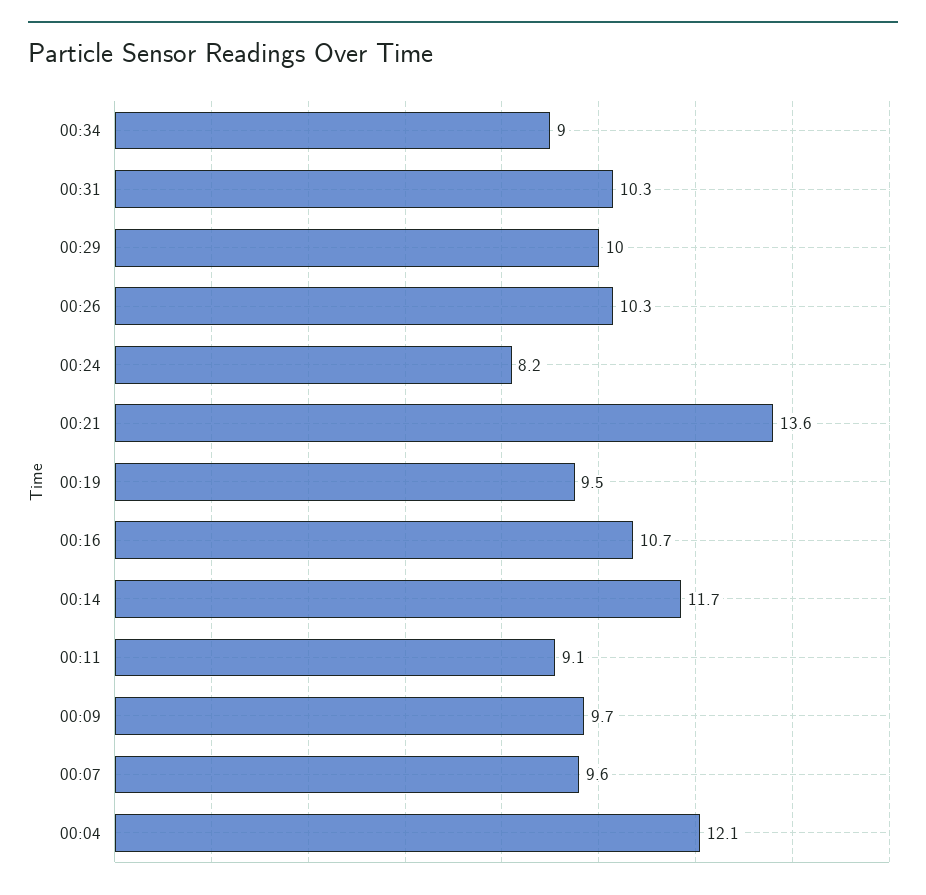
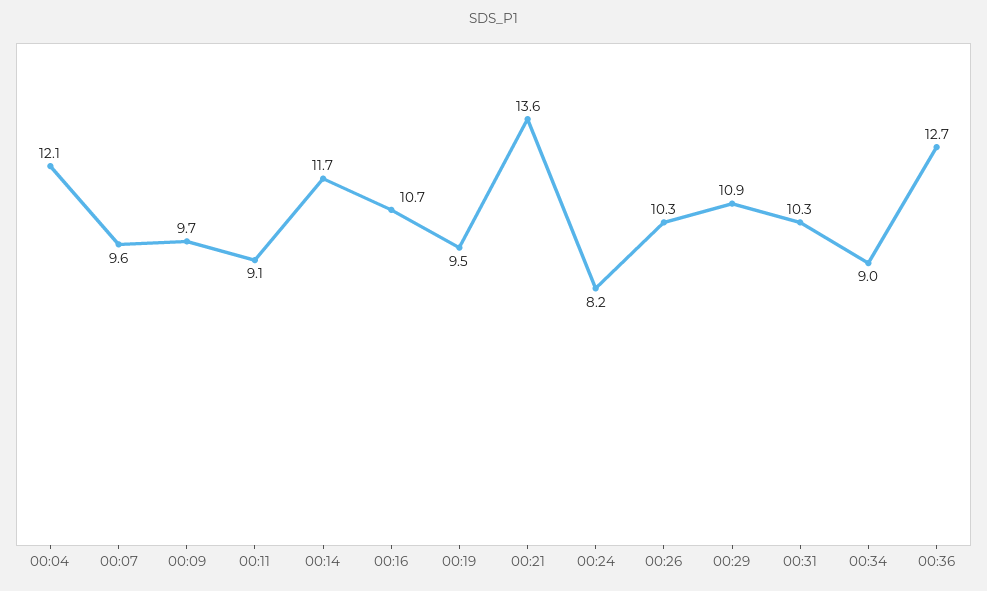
00:29: 10 -> 10.9
00:36: none -> 12.7

